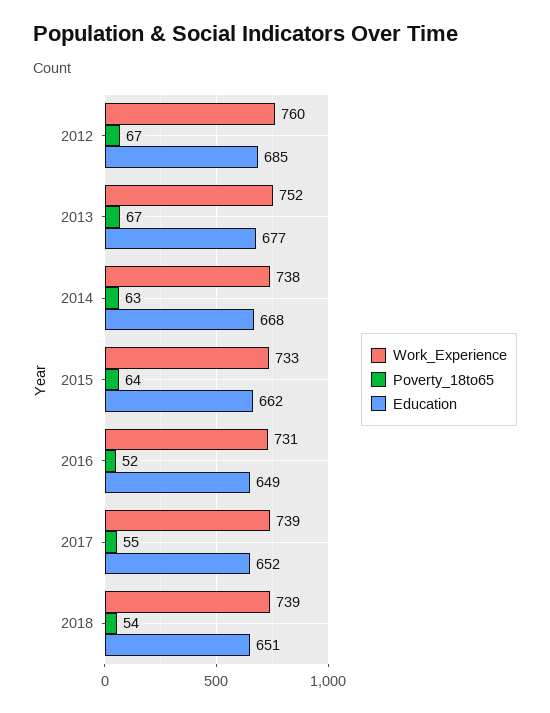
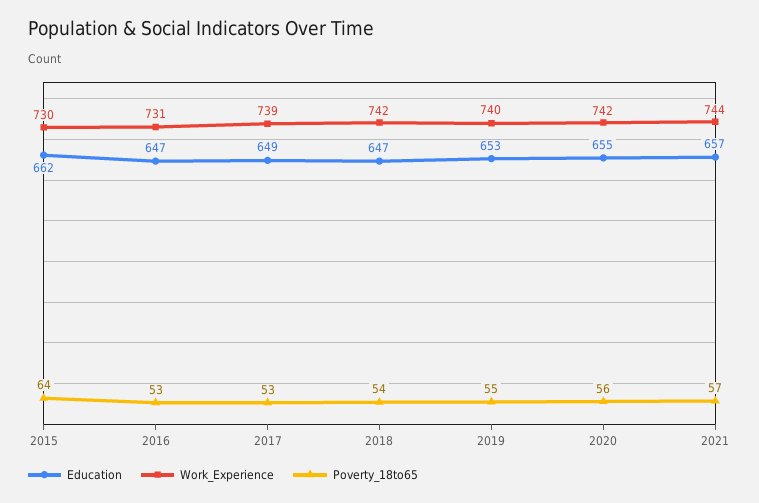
Work_Experience, 2012: 760 -> none
Poverty_18to65, 2012: 67 -> none
Education, 2012: 685 -> none
Work_Experience, 2013: 752 -> none
Poverty_18to65, 2013: 67 -> none
Education, 2013: 677 -> none
Work_Experience, 2014: 738 -> none
Poverty_18to65, 2014: 63 -> none
Education, 2014: 668 -> none
Work_Experience, 2015: 733 -> 730
Poverty_18to65, 2016: 52 -> 53
Education, 2016: 649 -> 647
Poverty_18to65, 2017: 55 -> 53
Education, 2017: 652 -> 649
Work_Experience, 2018: 739 -> 742
Education, 2018: 651 -> 647
Education, 2019: none -> 653
Work_Experience, 2019: none -> 740
Poverty_18to65, 2019: none -> 55
Education, 2020: none -> 655
Work_Experience, 2020: none -> 742
Poverty_18to65, 2020: none -> 56
Education, 2021: none -> 657
Work_Experience, 2021: none -> 744
Poverty_18to65, 2021: none -> 57

